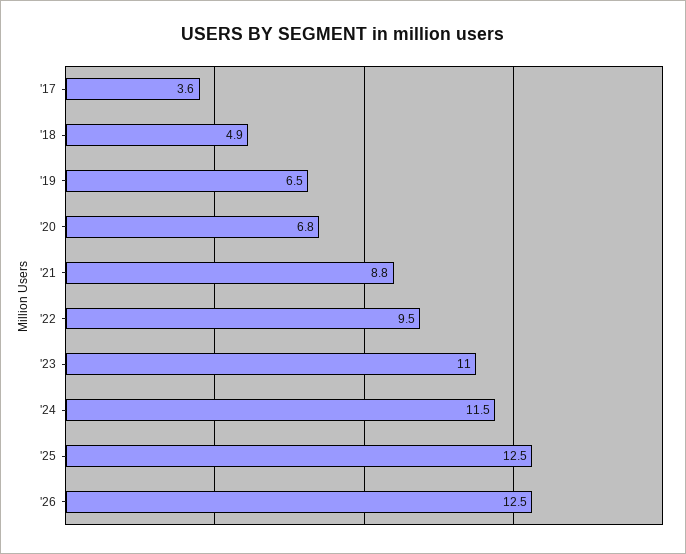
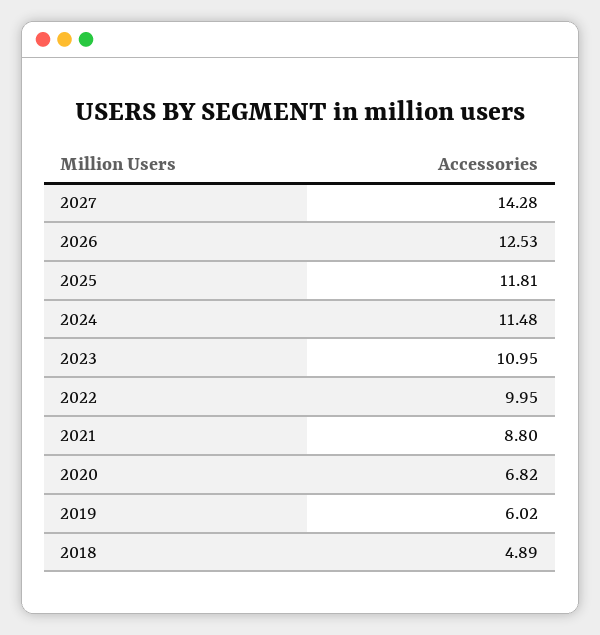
'17: 3.6 -> none
'19: 6.5 -> 6.02
'22: 9.5 -> 9.95
'25: 12.5 -> 11.81
2027: none -> 14.28

